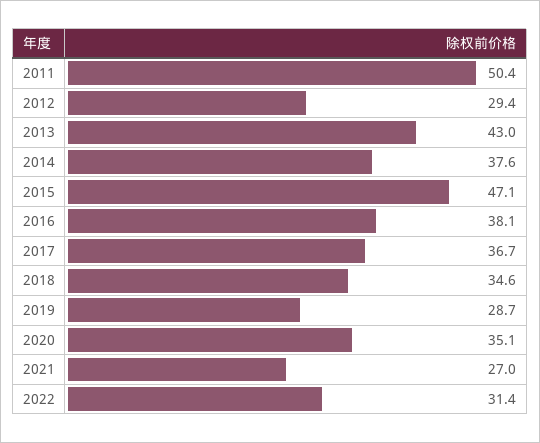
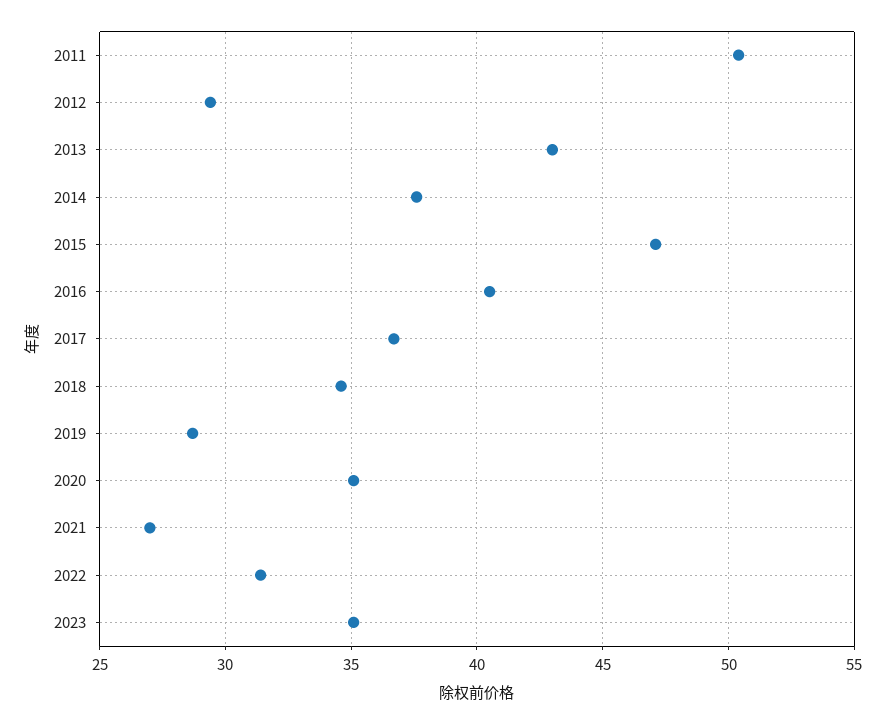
2016: 38.1 -> 40.5
2023: none -> 35

